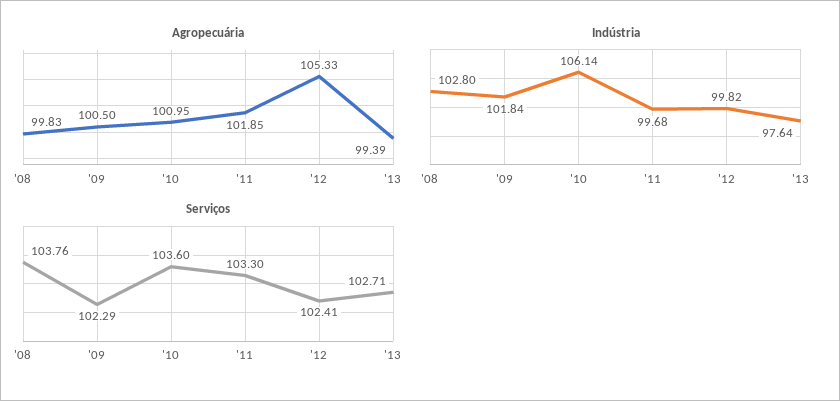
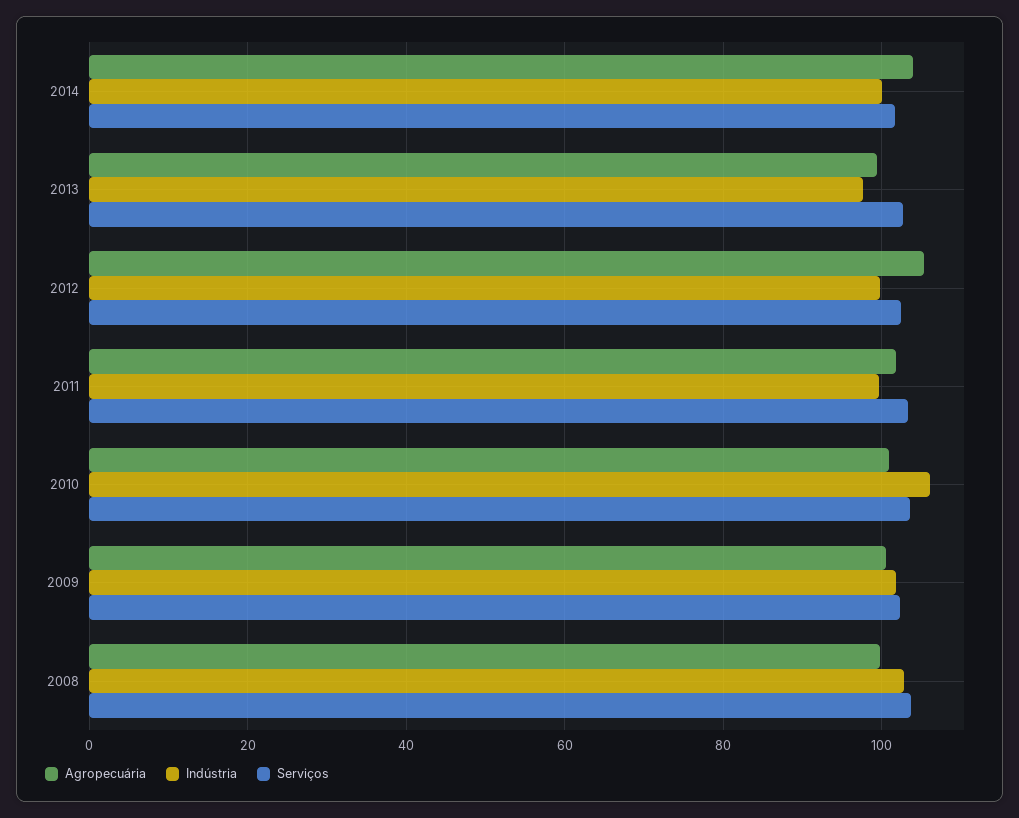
Agropecuária, 2014: none -> 104
Indústria, 2014: none -> 100
Serviços, 2014: none -> 102

